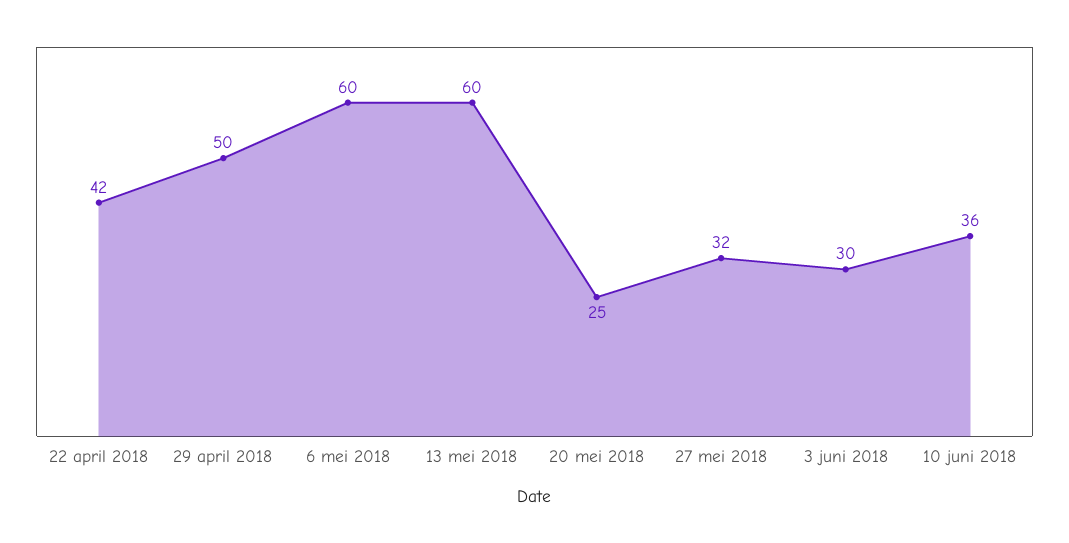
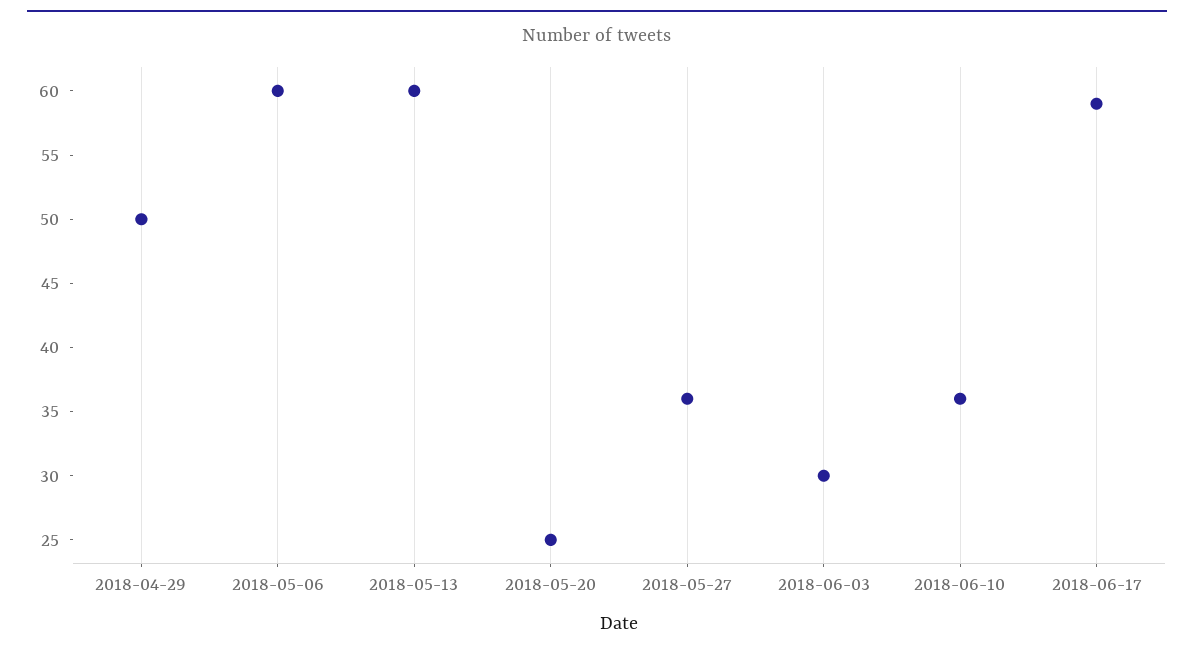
22 april 2018: 42 -> none
27 mei 2018: 32 -> 36
2018-06-17: none -> 59

